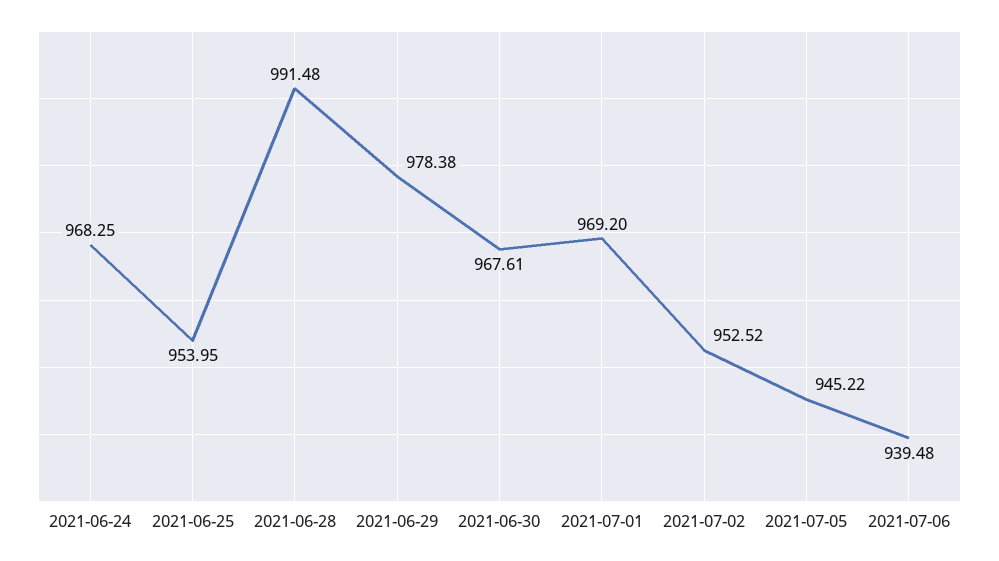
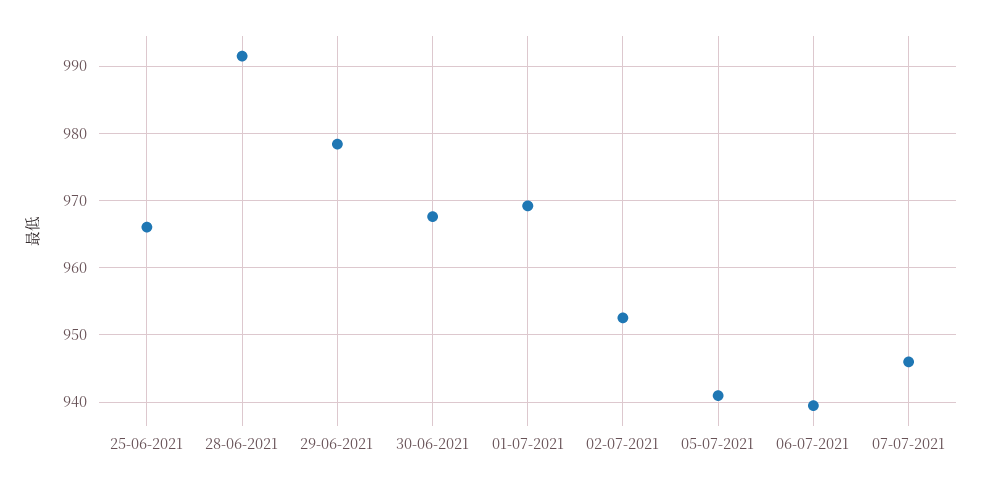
2021-06-24: 968.25 -> none
2021-06-25: 953.95 -> 966
2021-07-05: 945.22 -> 941
07-07-2021: none -> 946

